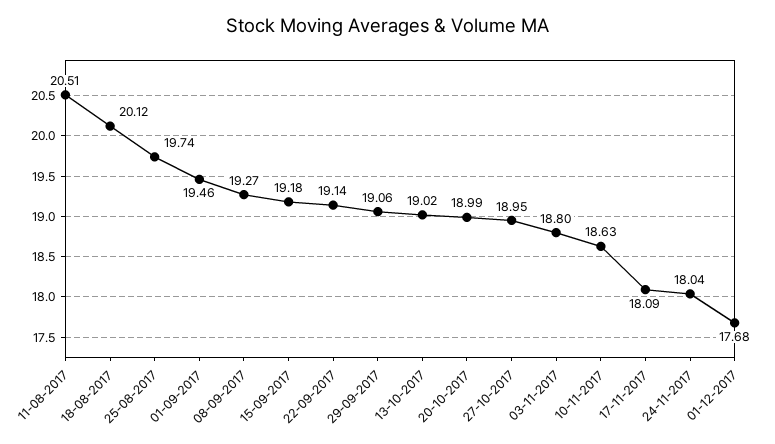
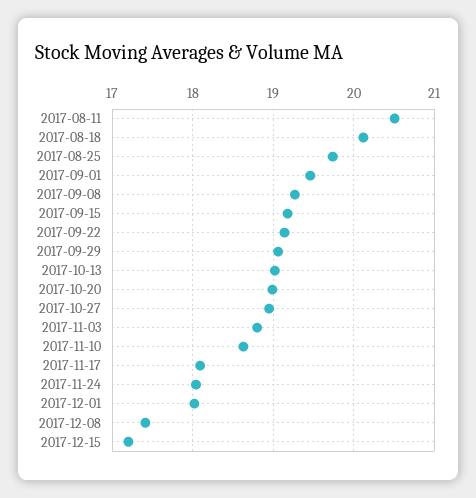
01-12-2017: 17.68 -> 18
2017-12-08: none -> 17.4
2017-12-15: none -> 17.2

